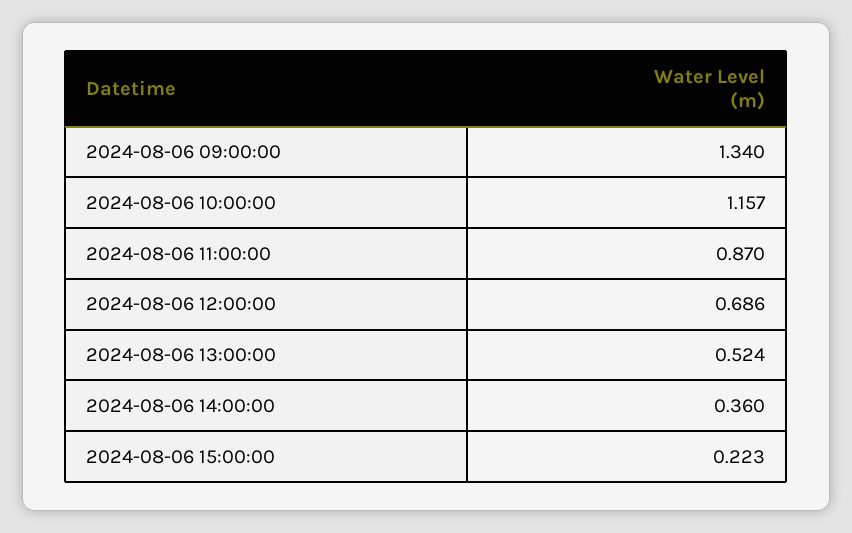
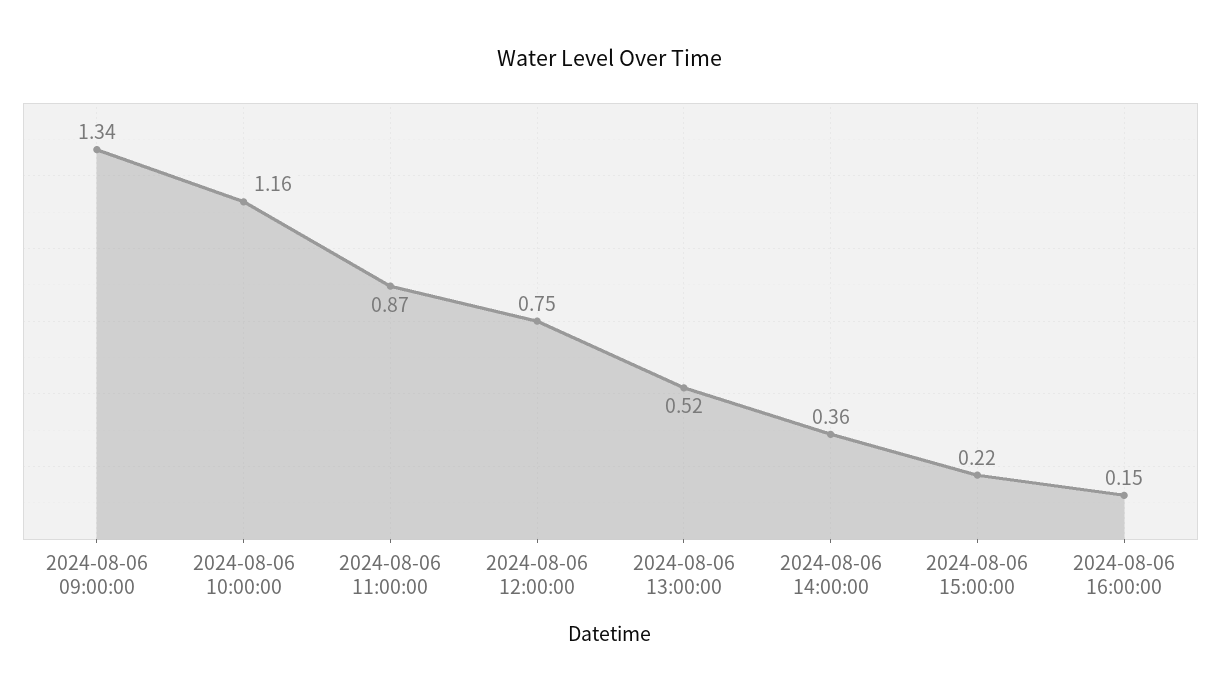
2024-08-06 12:00:00: 0.686 -> 0.75
2024-08-06 16:00:00: none -> 0.15

